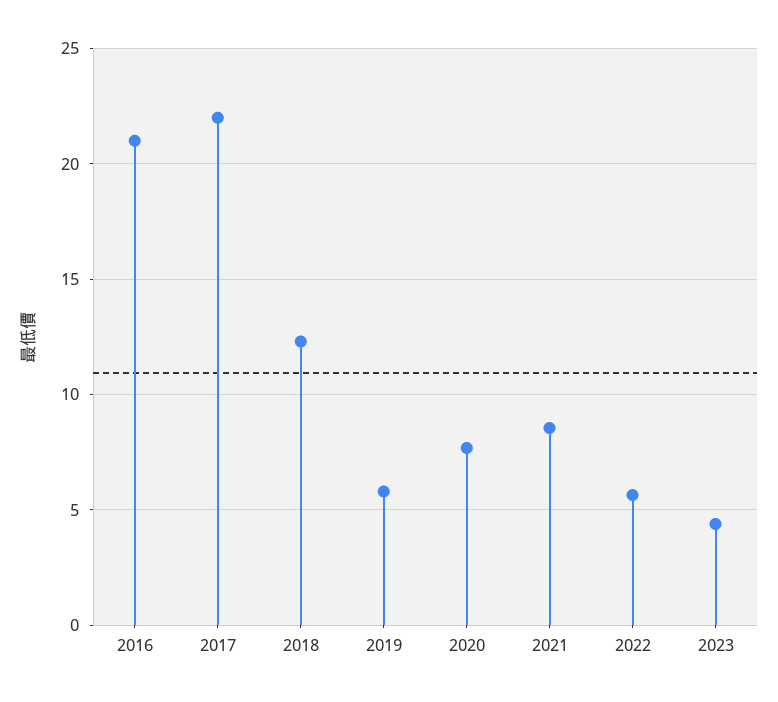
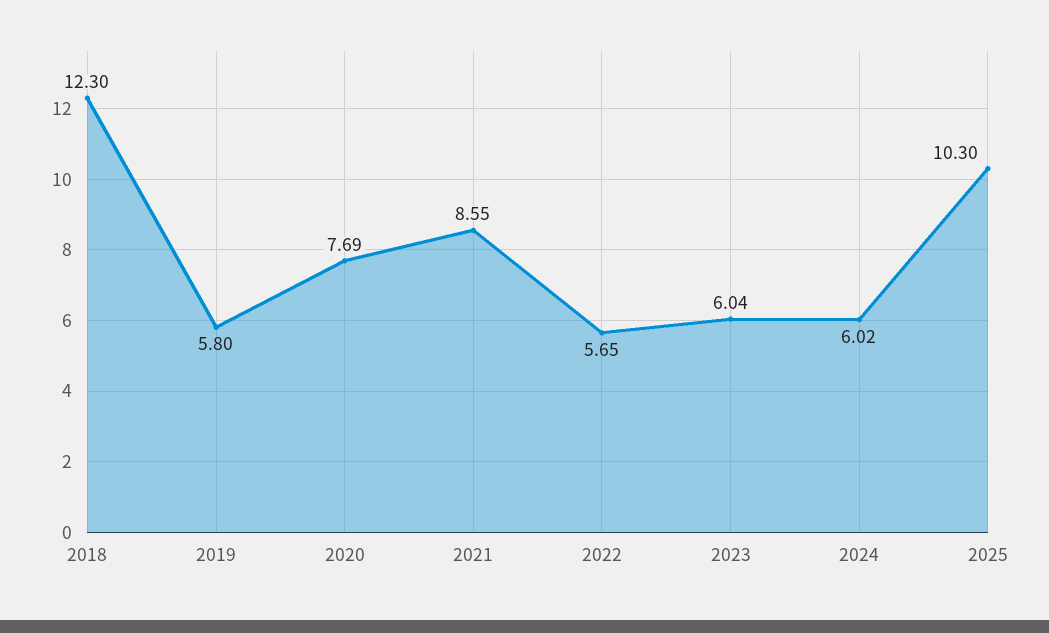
2016: 21 -> none
2017: 22 -> none
2023: 4.5 -> 6.04
2024: none -> 6.02
2025: none -> 10.3

